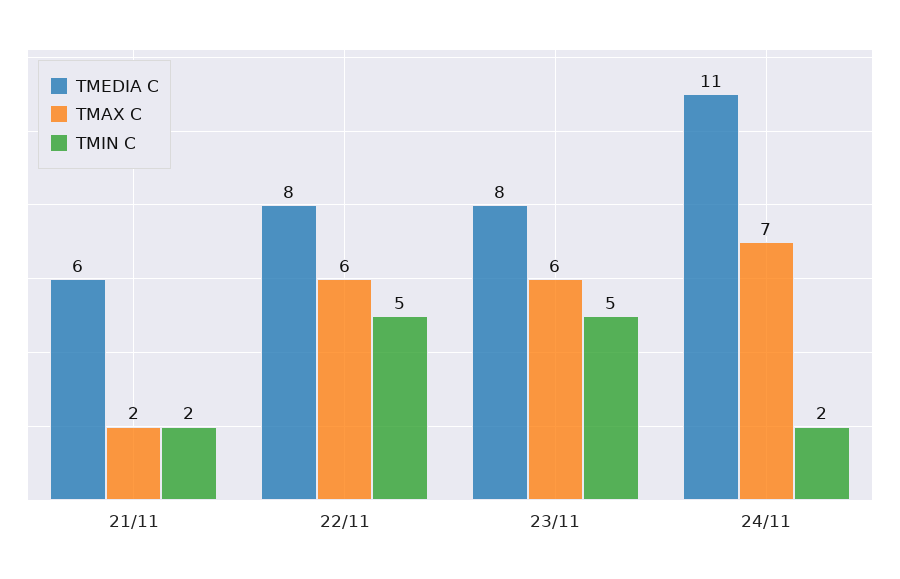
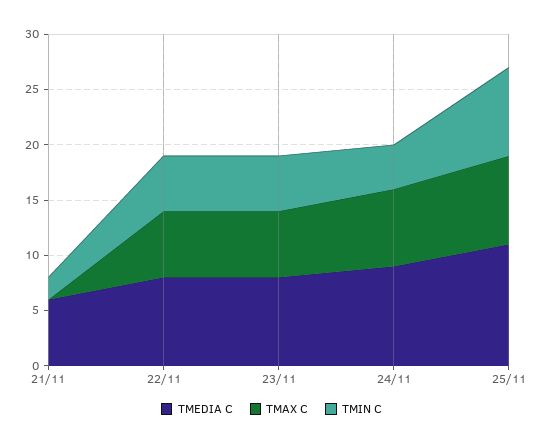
TMAX C, 21/11: 2 -> 0
TMEDIA C, 24/11: 11 -> 9
TMIN C, 24/11: 2 -> 4
TMEDIA C, 25/11: none -> 11
TMAX C, 25/11: none -> 8
TMIN C, 25/11: none -> 8

